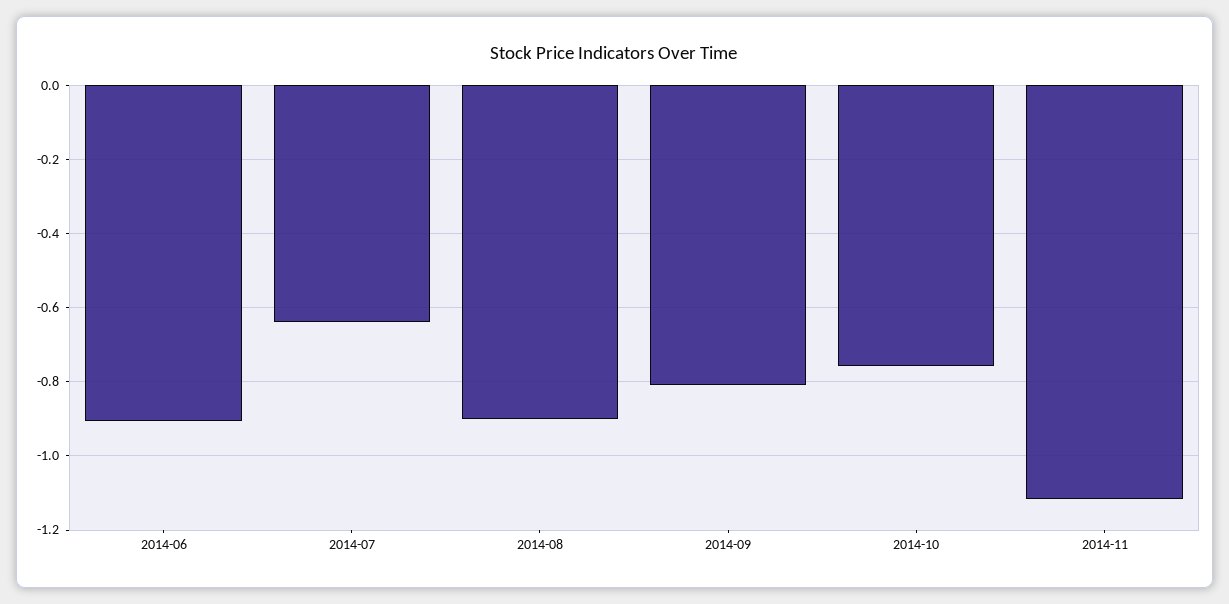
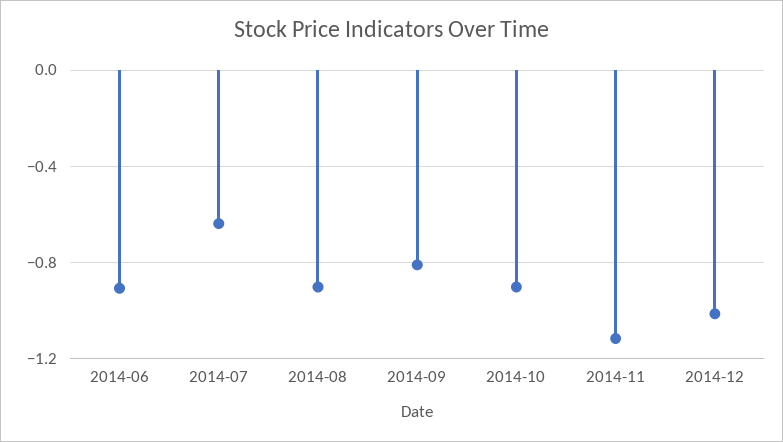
2014-10: -0.76 -> -0.9
2014-12: none -> -1

